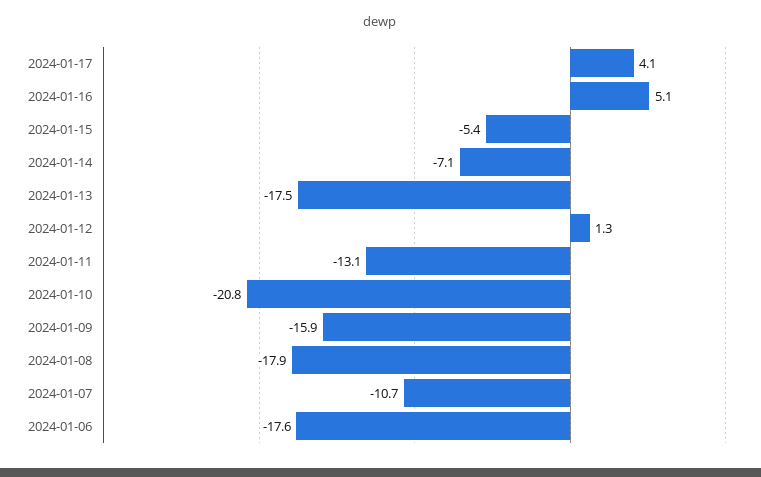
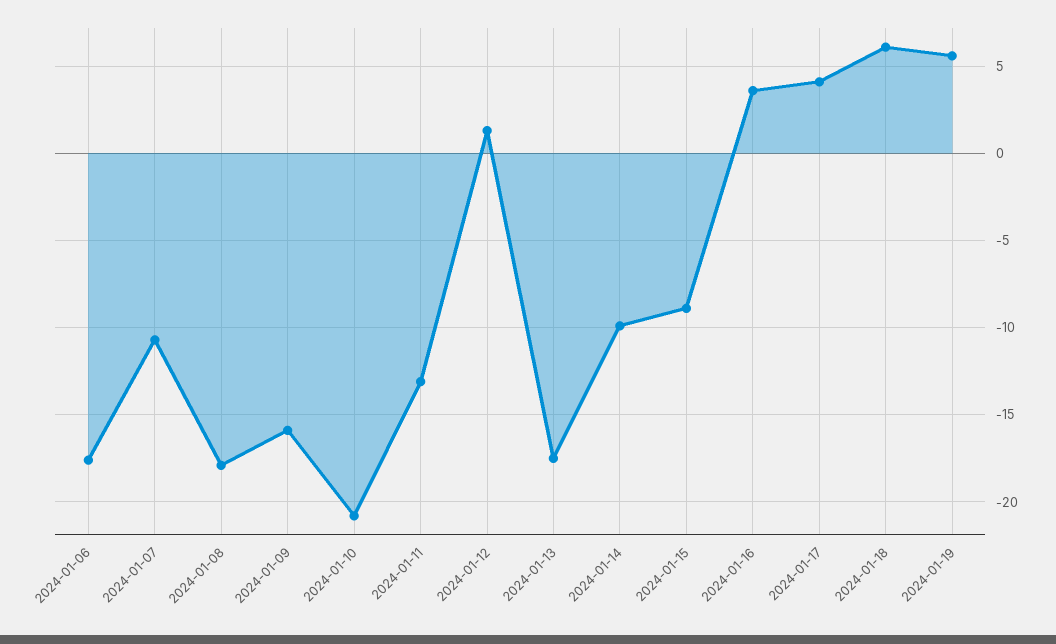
2024-01-16: 5.1 -> 3.5
2024-01-15: -5.4 -> -9
2024-01-14: -7.1 -> -10
2024-01-18: none -> 6
2024-01-19: none -> 5.5

